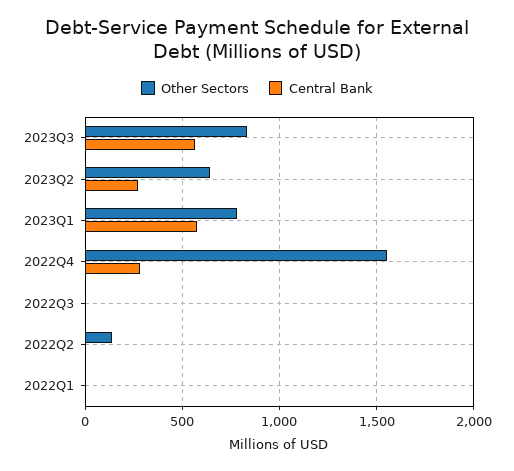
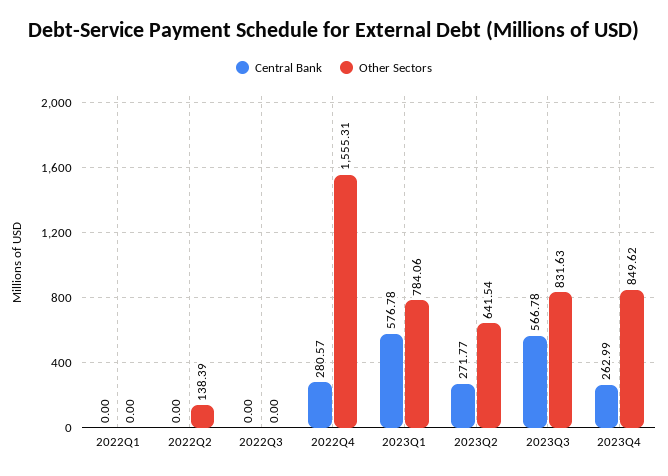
Central Bank, 2023Q4: none -> 262.99
Other Sectors, 2023Q4: none -> 849.62

